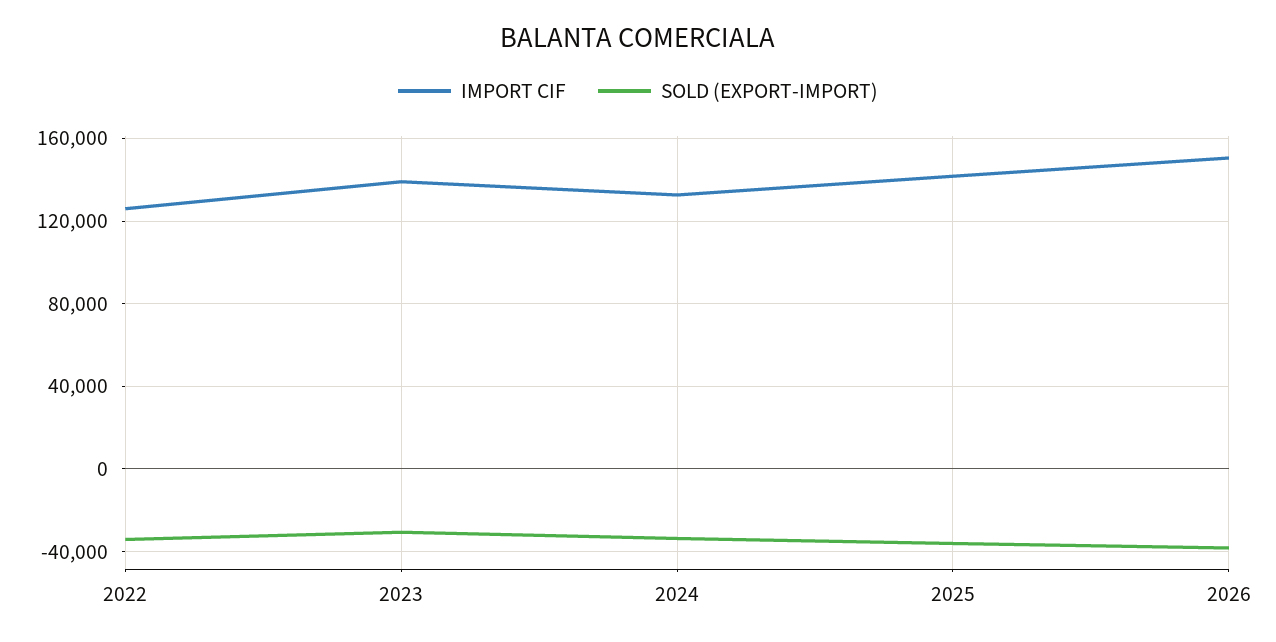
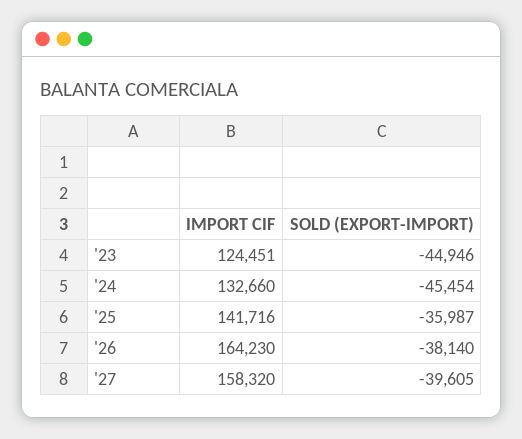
IMPORT CIF, 2022: 125000 -> none
SOLD (EXPORT-IMPORT), 2022: -35000 -> none
IMPORT CIF, 2023: 140000 -> 124451
SOLD (EXPORT-IMPORT), 2023: -30000 -> -44946
SOLD (EXPORT-IMPORT), 2024: -35000 -> -45454
IMPORT CIF, 2026: 150000 -> 164230
IMPORT CIF, '27: none -> 158320
SOLD (EXPORT-IMPORT), '27: none -> -39605

